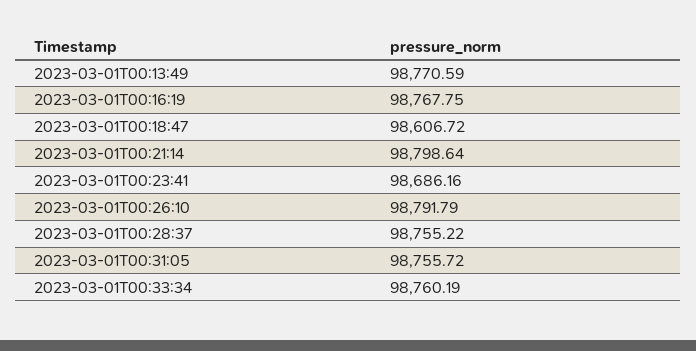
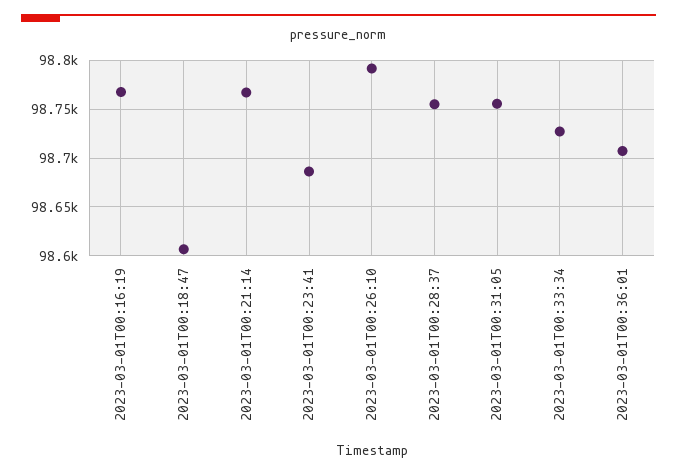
2023-03-01T00:13:49: 98770.59 -> none
2023-03-01T00:21:14: 98798.64 -> 98770
2023-03-01T00:33:34: 98760.19 -> 98730
2023-03-01T00:36:01: none -> 98710

